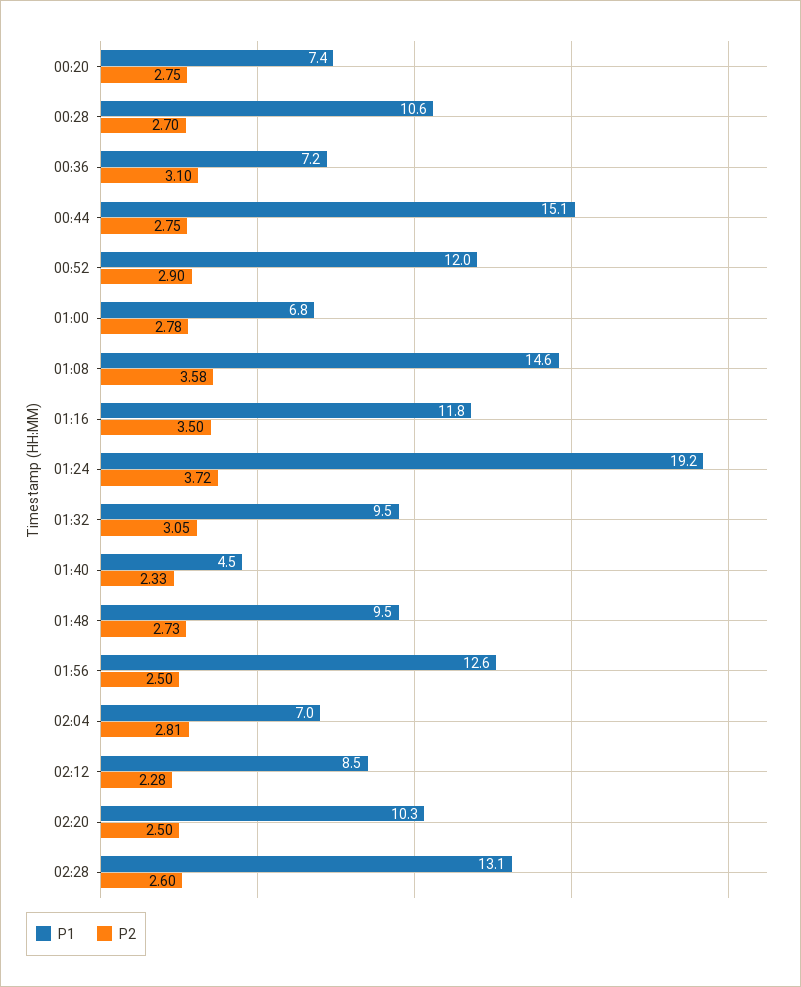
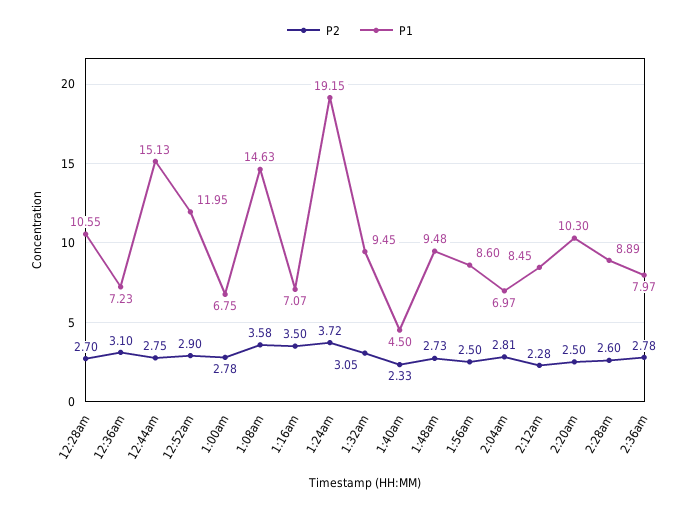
P1, 00:20: 7.4 -> none
P2, 00:20: 2.75 -> none
P1, 01:16: 11.8 -> 7.07
P1, 01:56: 12.6 -> 8.6
P1, 02:28: 13.1 -> 8.89
P2, 2:36am: none -> 2.78
P1, 2:36am: none -> 7.97

